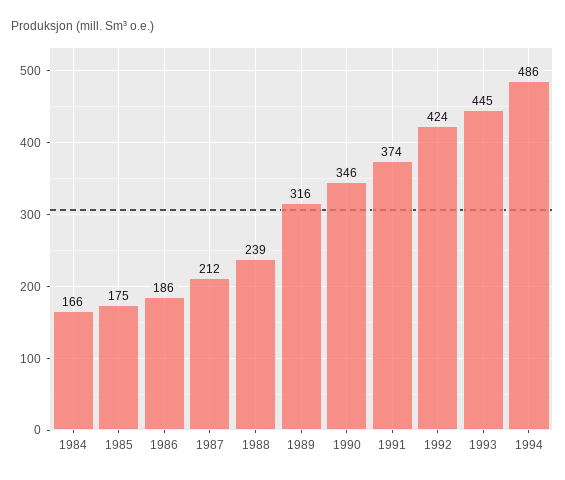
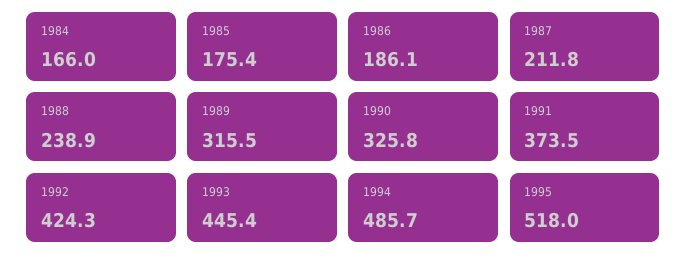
1990: 346 -> 325.8
1995: none -> 518

